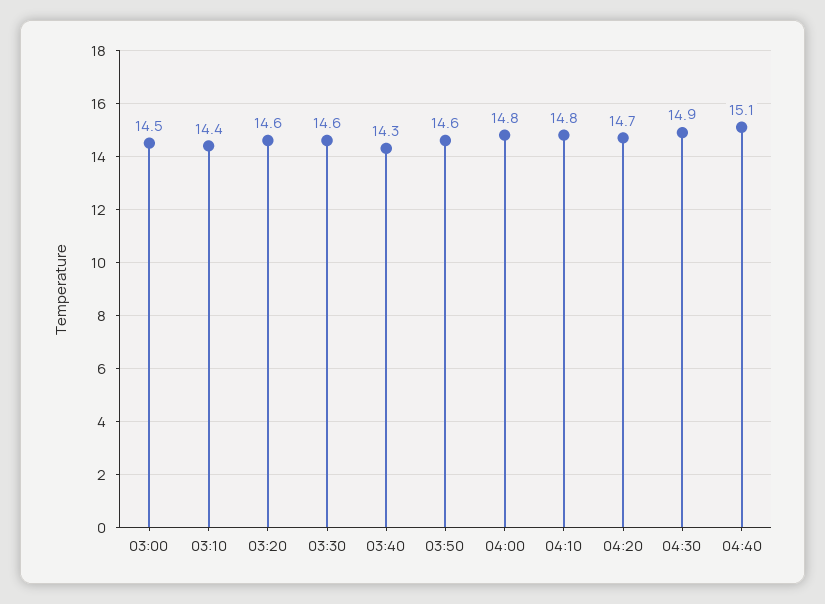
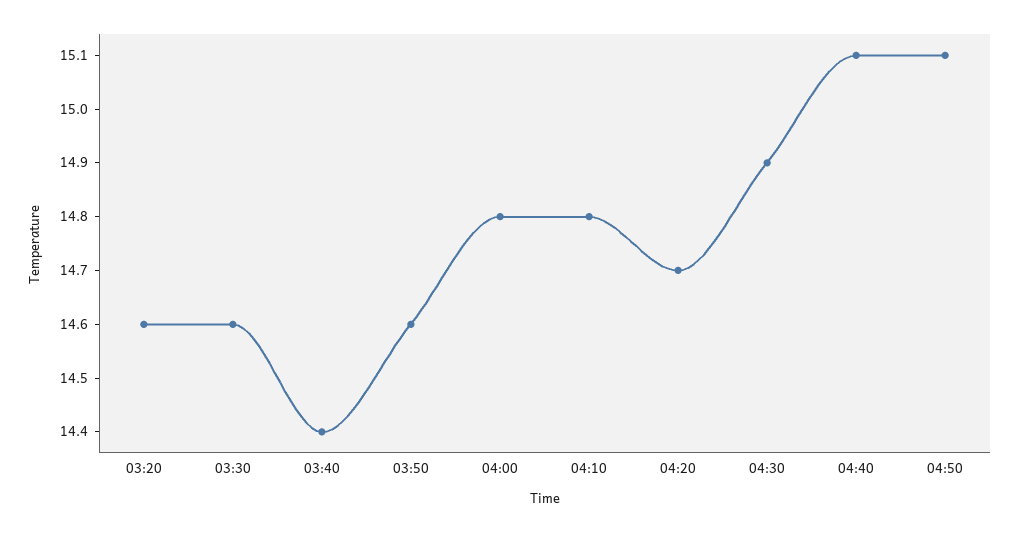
03:00: 14.5 -> none
03:10: 14.4 -> none
03:40: 14.3 -> 14.4
04:50: none -> 15.1

